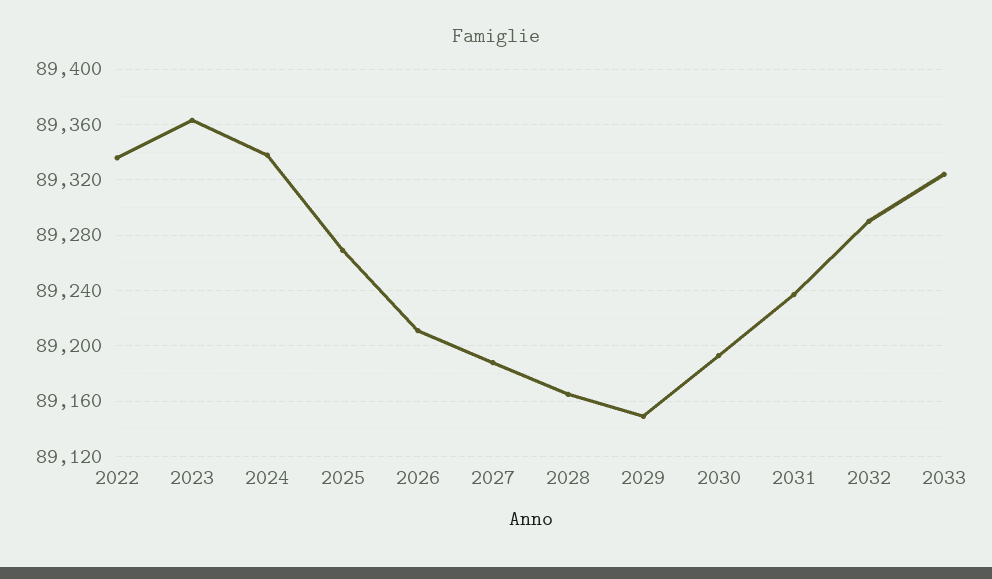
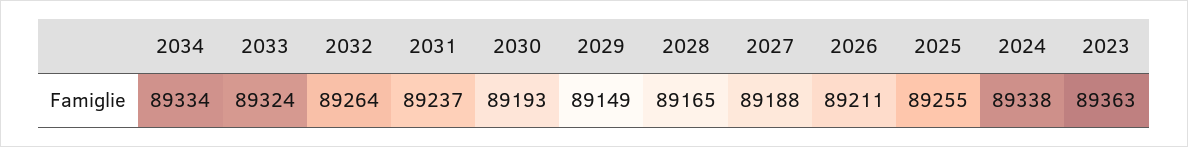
2022: 89335 -> none
2025: 89270 -> 89255
2032: 89290 -> 89264
2034: none -> 89334

